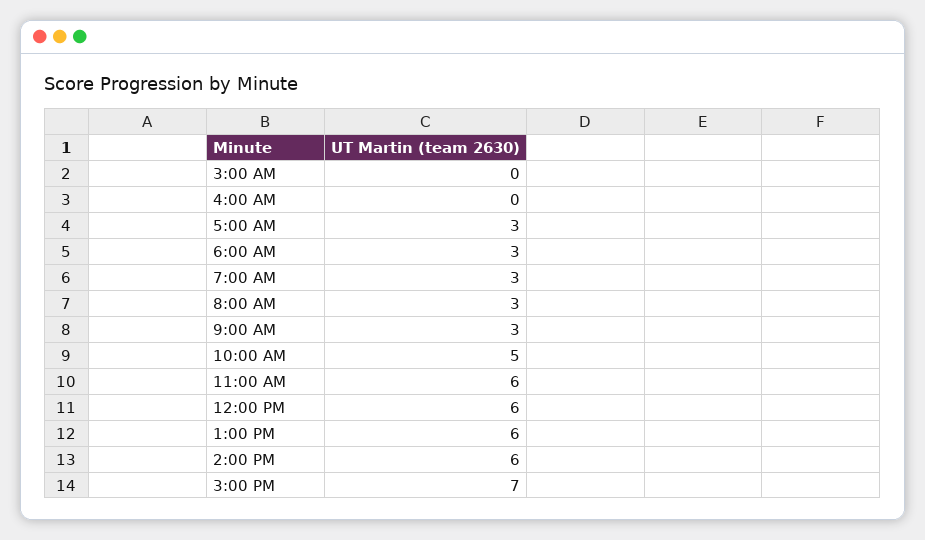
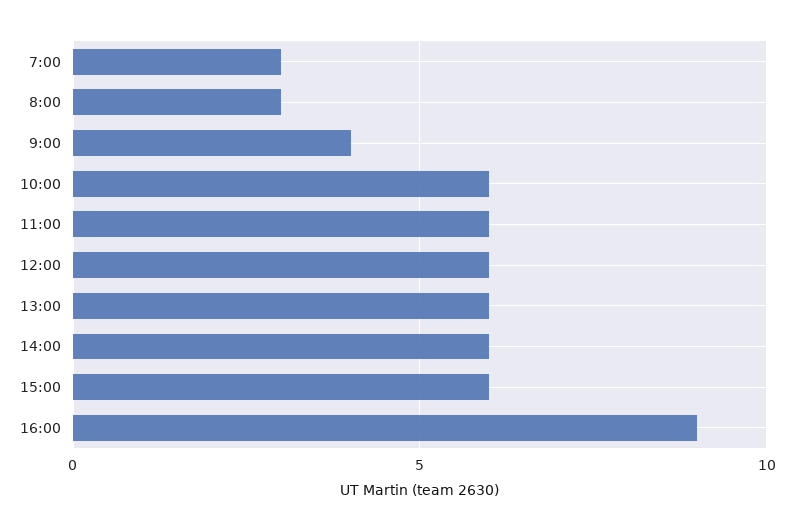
3:00 AM: 0 -> none
4:00 AM: 0 -> none
5:00 AM: 3 -> none
6:00 AM: 3 -> none
9:00 AM: 3 -> 4
10:00 AM: 5 -> 6
3:00 PM: 7 -> 6
16:00: none -> 9

